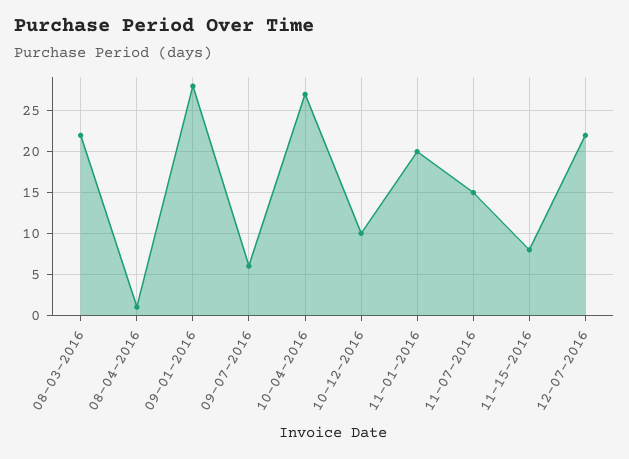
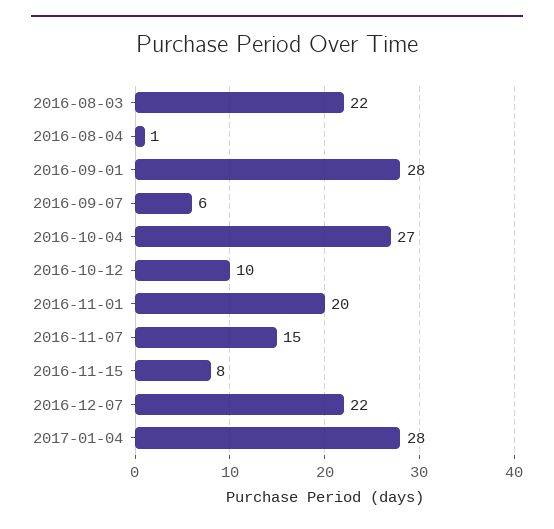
2017-01-04: none -> 28

